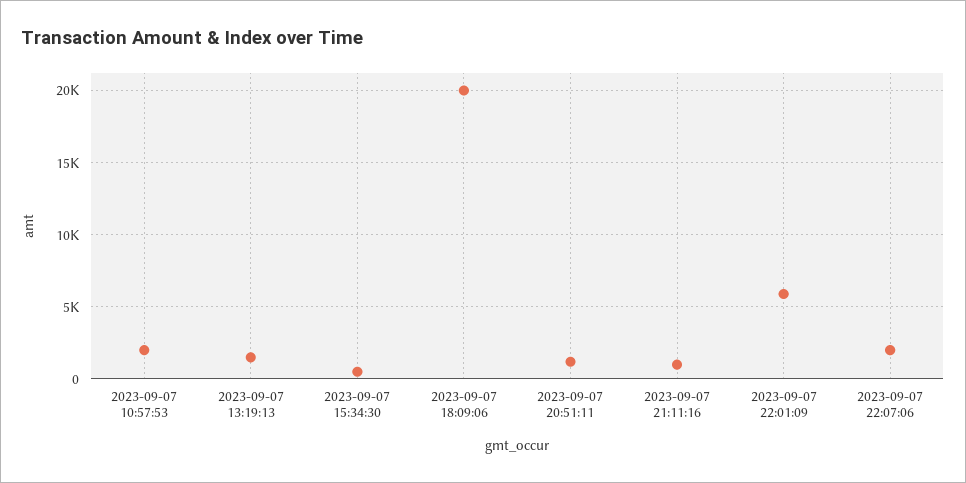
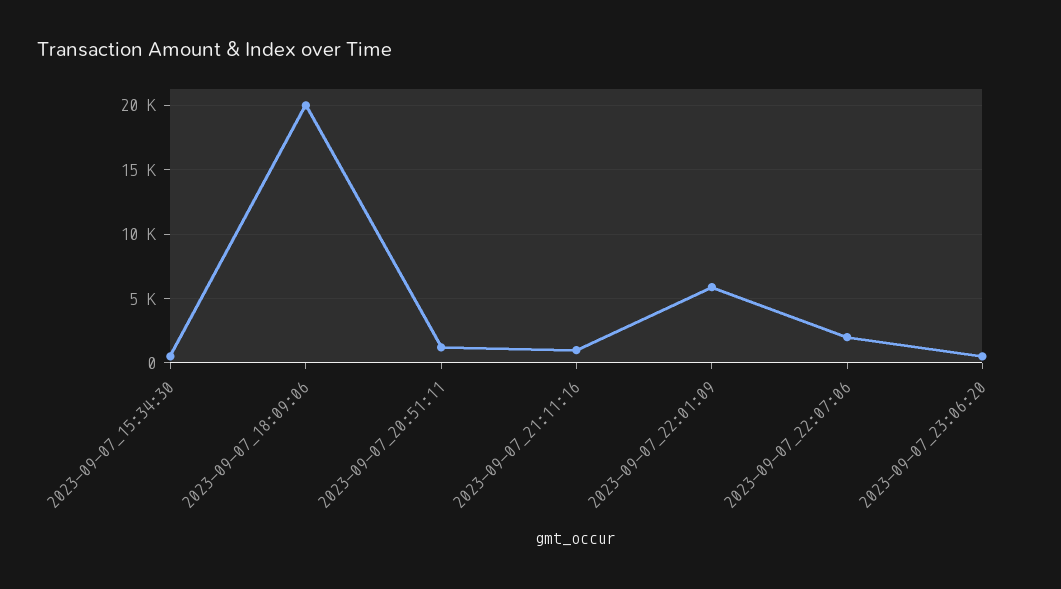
2023-09-07 10:57:53: 2000 -> none
2023-09-07 13:19:13: 1500 -> none
2023-09-07_23:06:20: none -> 500

